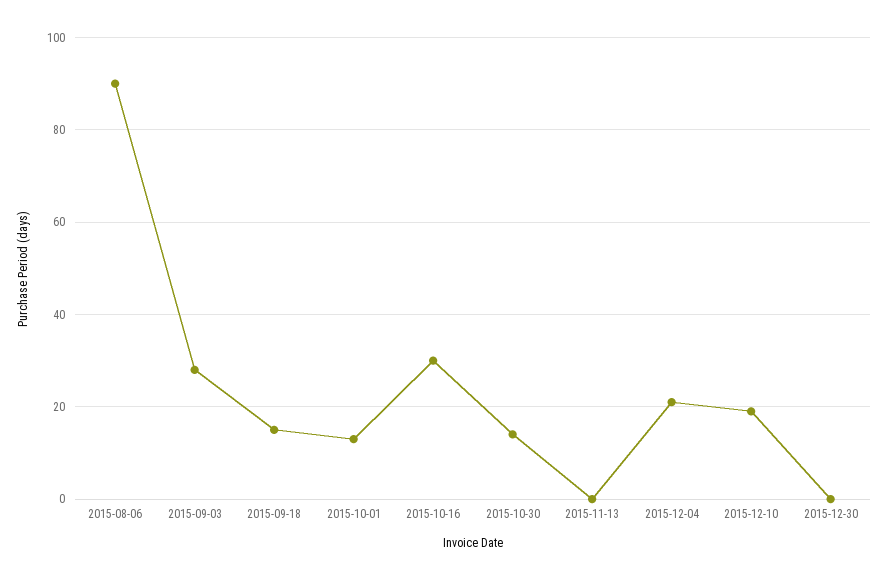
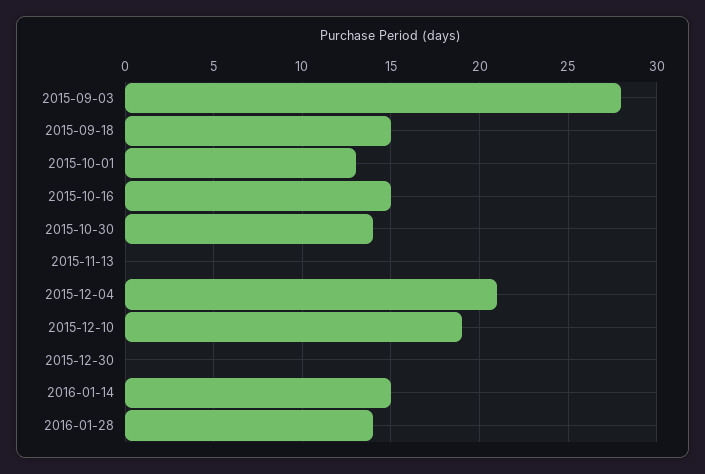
2015-08-06: 90 -> none
2015-10-16: 30 -> 15
2016-01-14: none -> 15
2016-01-28: none -> 14

